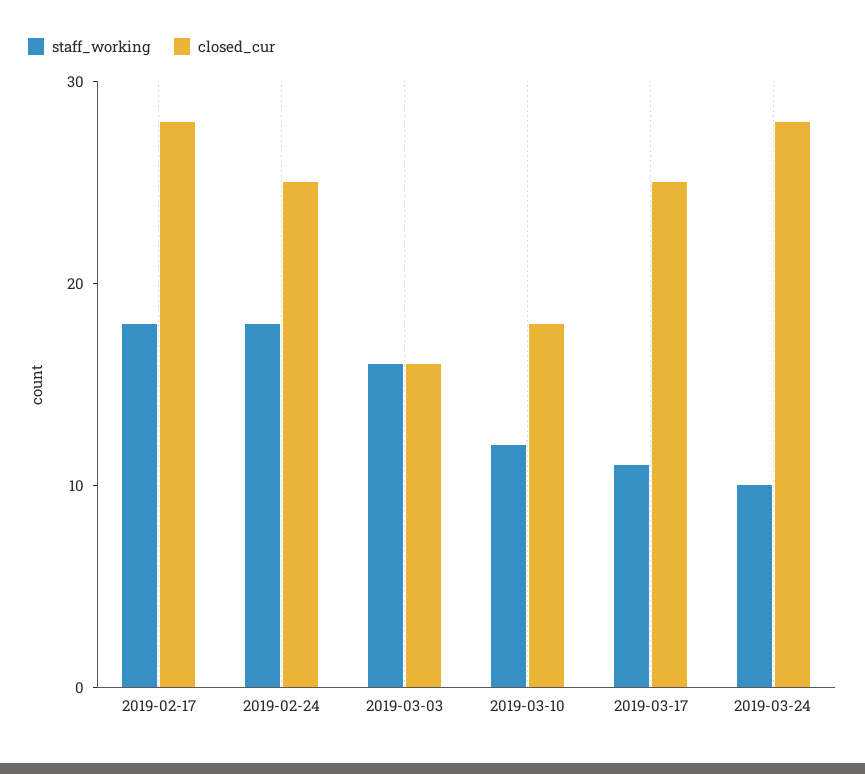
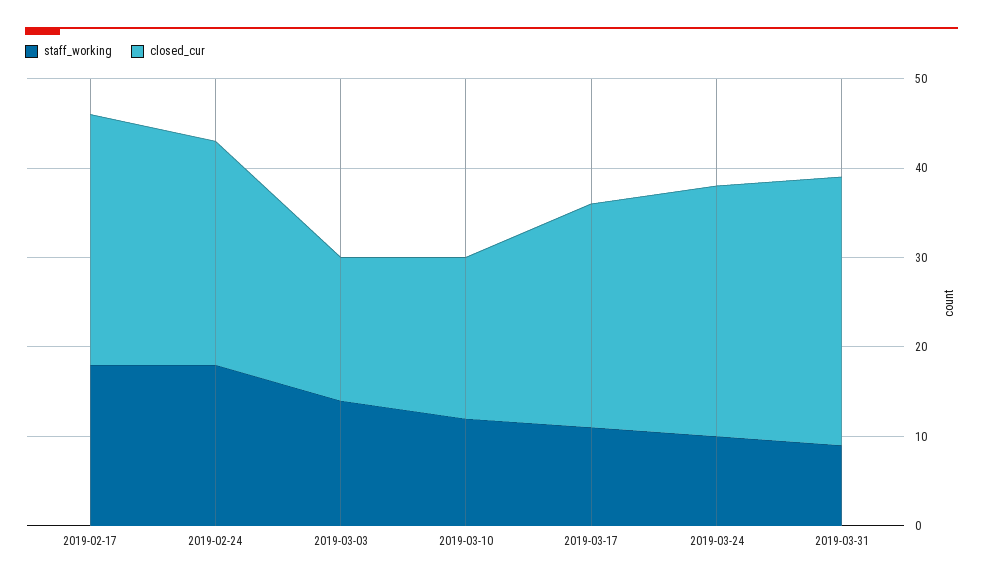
staff_working, 2019-03-03: 16 -> 14
staff_working, 2019-03-31: none -> 9
closed_cur, 2019-03-31: none -> 30

